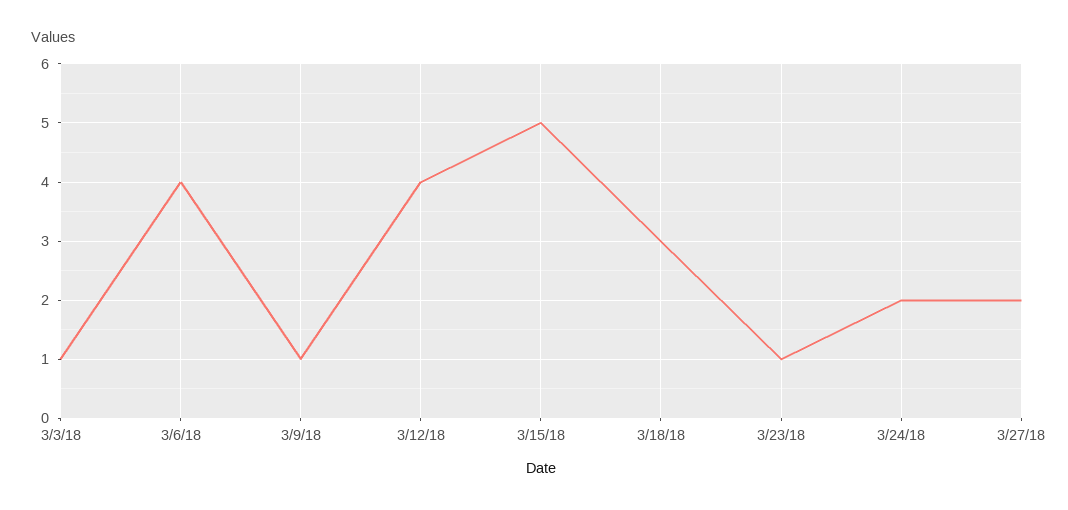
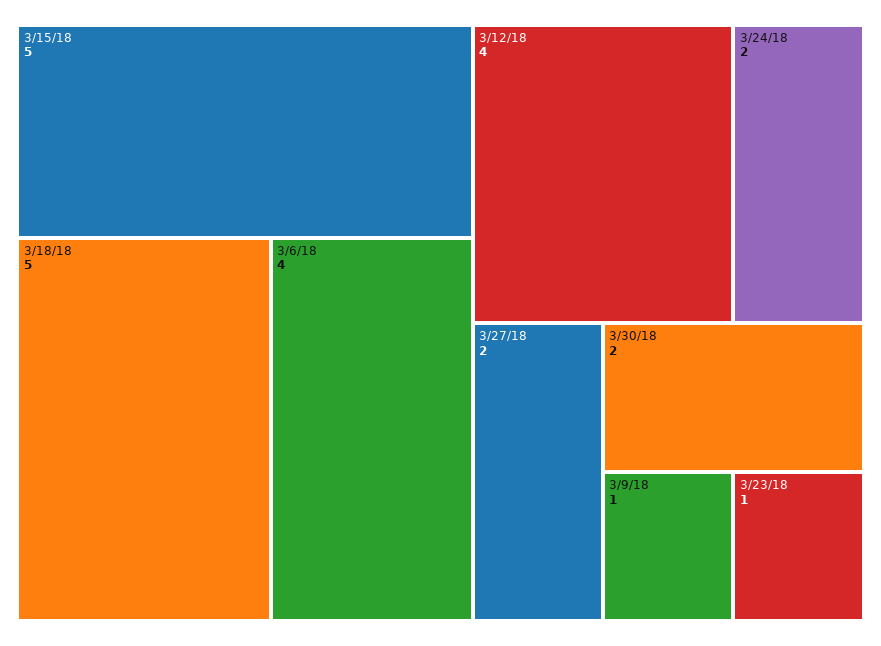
3/3/18: 1 -> none
3/18/18: 3 -> 5
3/30/18: none -> 2

